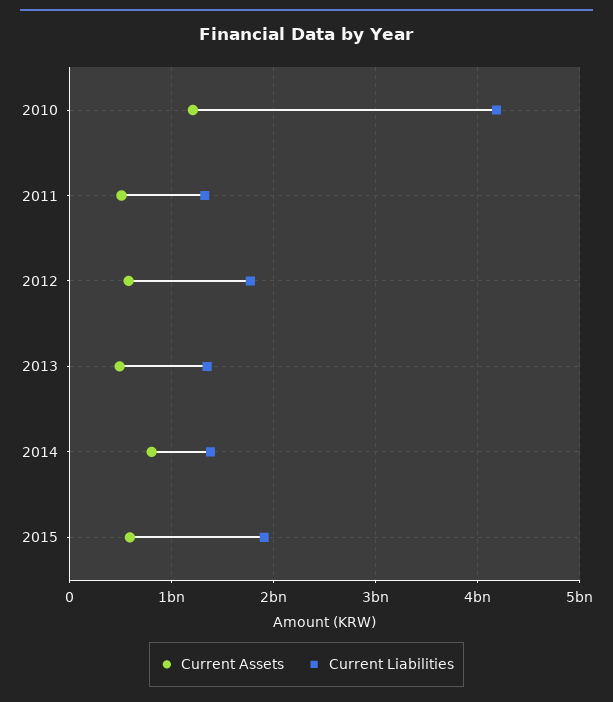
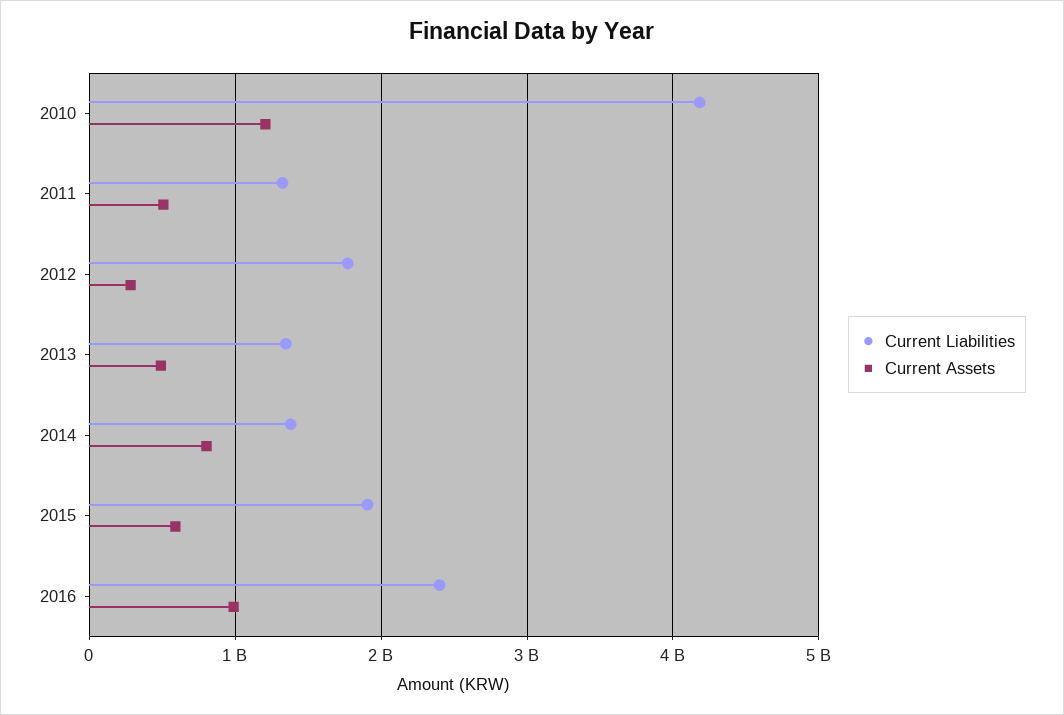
Current Assets, 2012: 600000000 -> 300000000
Current Liabilities, 2016: none -> 2400000000
Current Assets, 2016: none -> 1000000000

